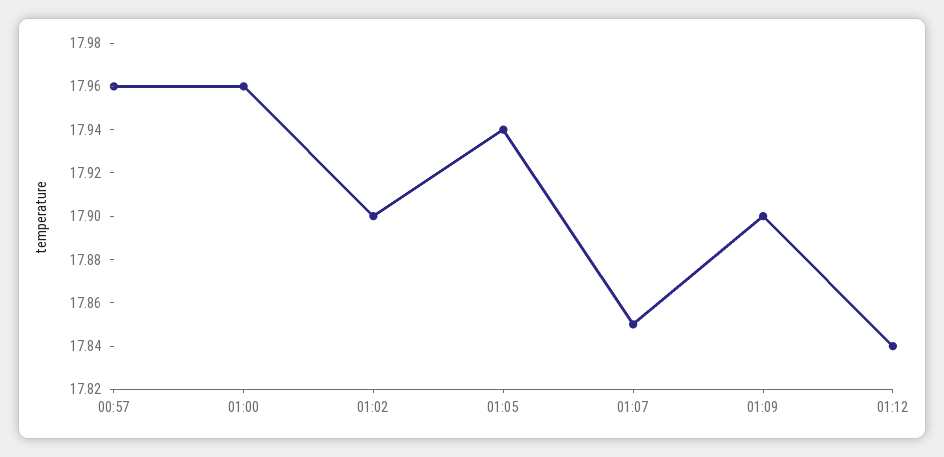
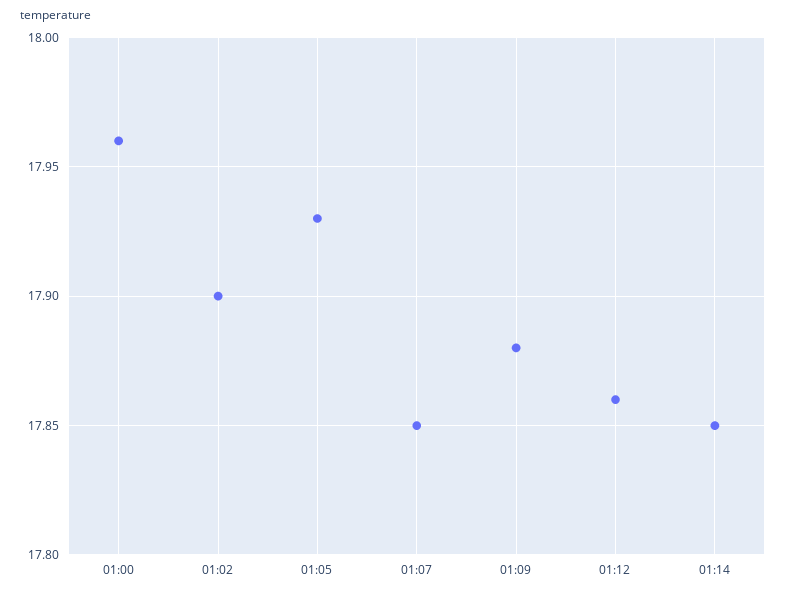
00:57: 17.96 -> none
01:05: 17.94 -> 17.93
01:09: 17.9 -> 17.88
01:12: 17.84 -> 17.86
01:14: none -> 17.85

